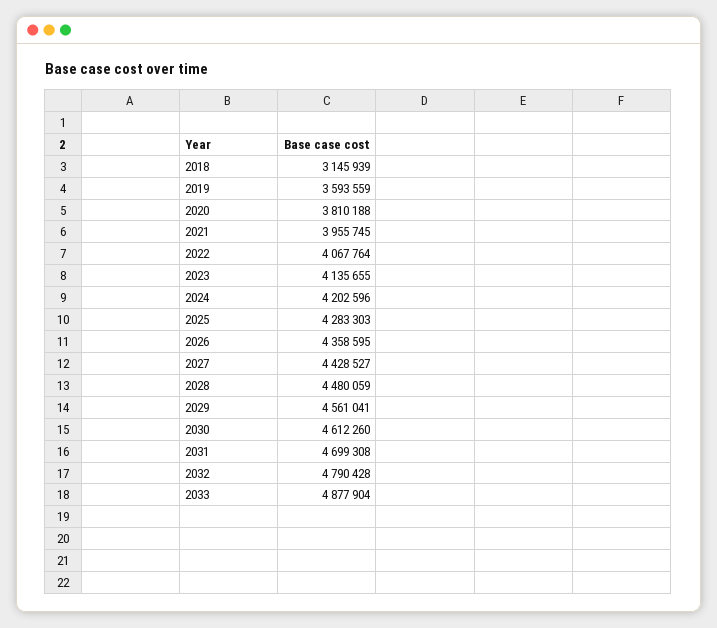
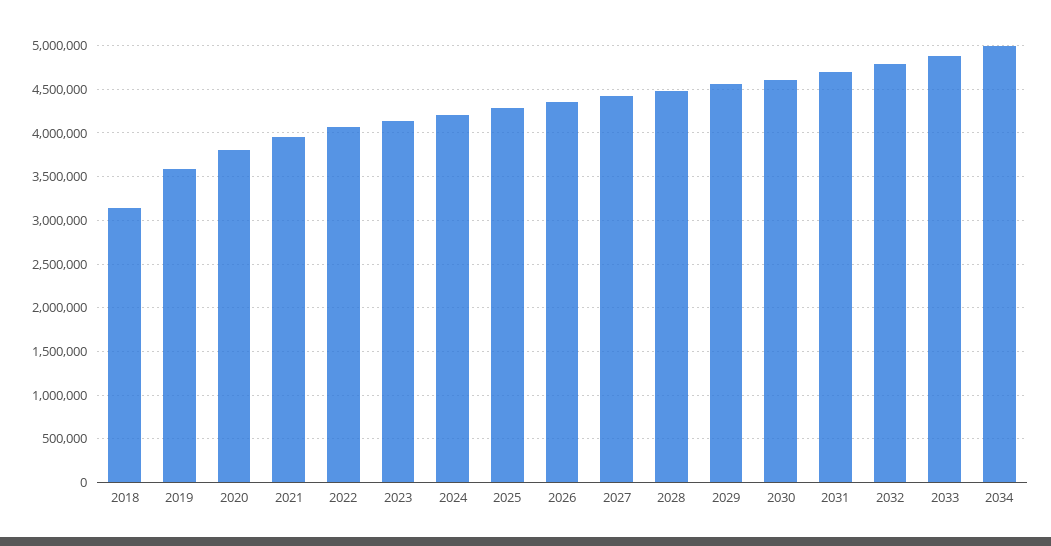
2034: none -> 5000000

